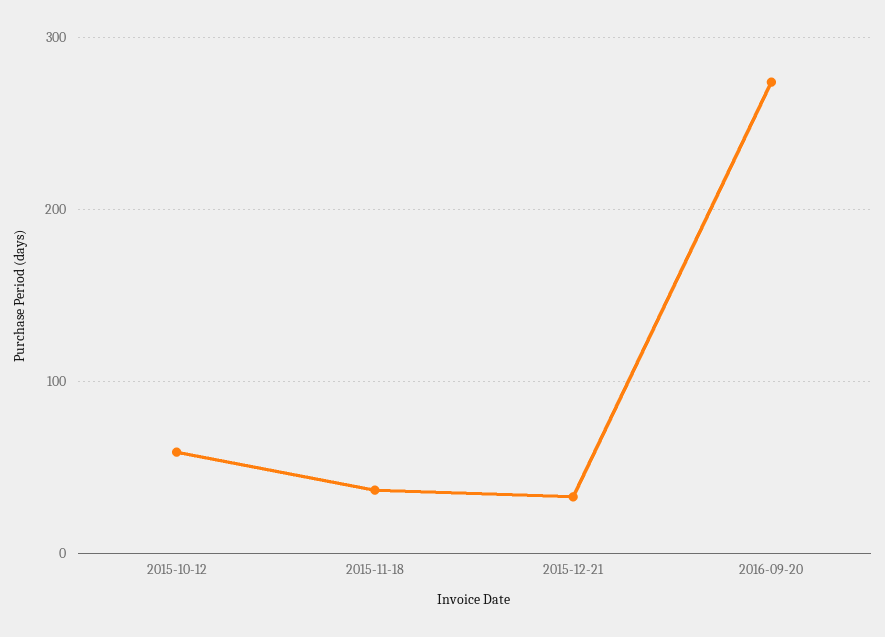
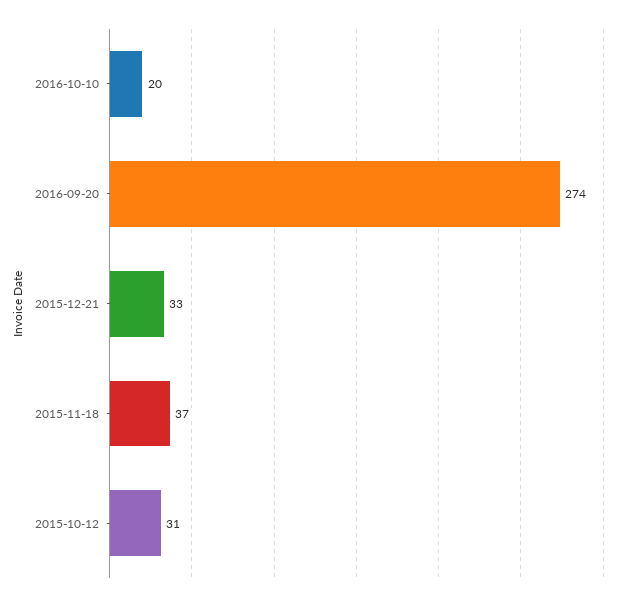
2015-10-12: 60 -> 31
2016-10-10: none -> 20

